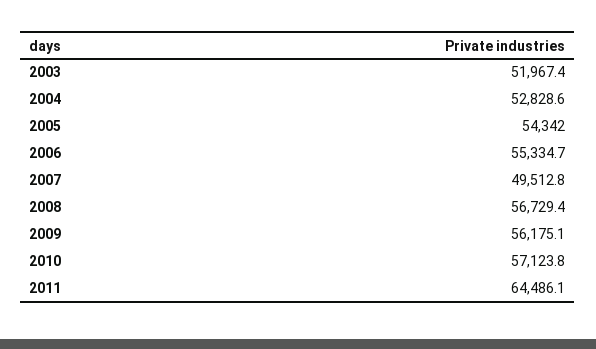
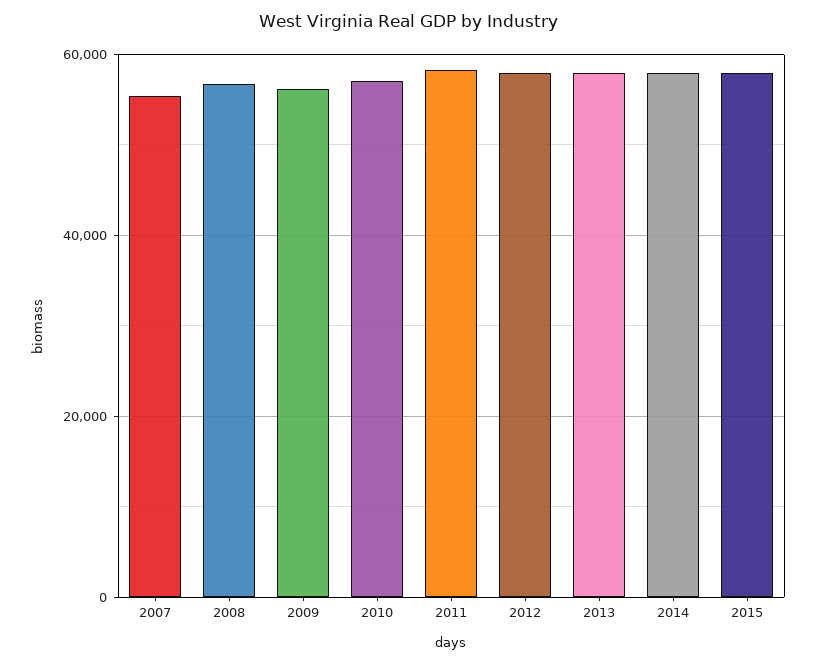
2003: 51967.4 -> none
2004: 52828.6 -> none
2005: 54342 -> none
2006: 55334.7 -> none
2007: 49512.8 -> 56000
2011: 64486.1 -> 58000
2012: none -> 58000
2013: none -> 58000
2014: none -> 58000
2015: none -> 58000

